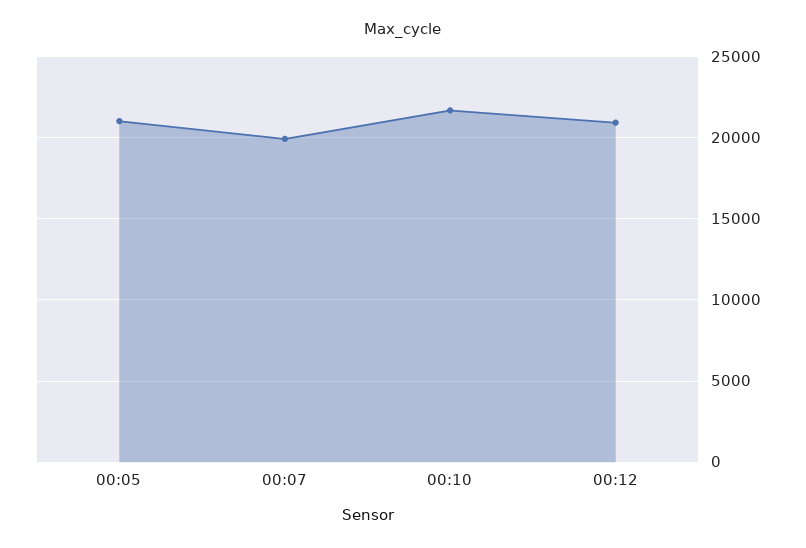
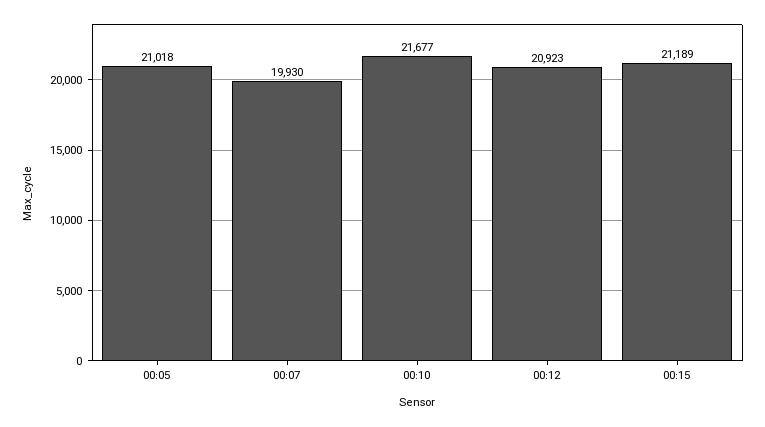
00:15: none -> 21189

